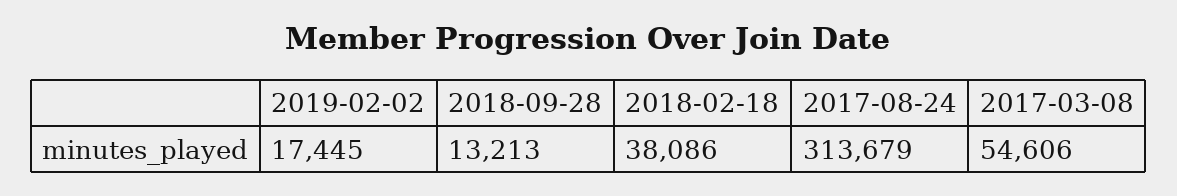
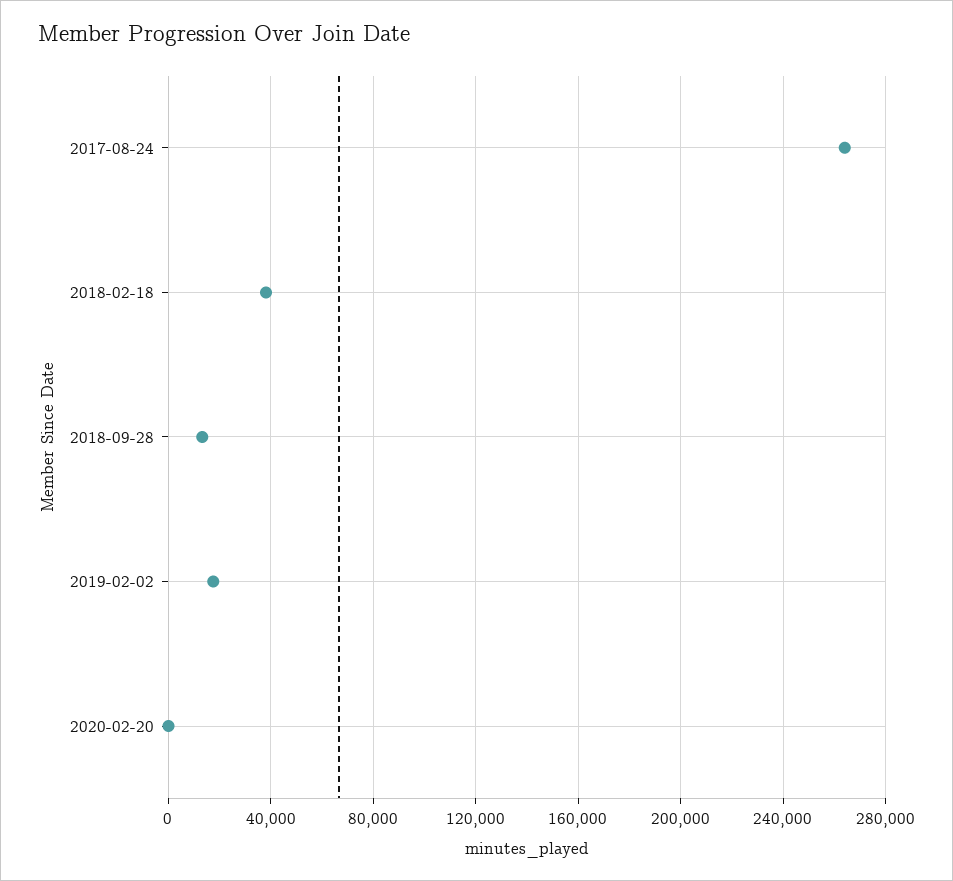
2017-08-24: 313679 -> 265000
2017-03-08: 54606 -> none
2020-02-20: none -> 0

